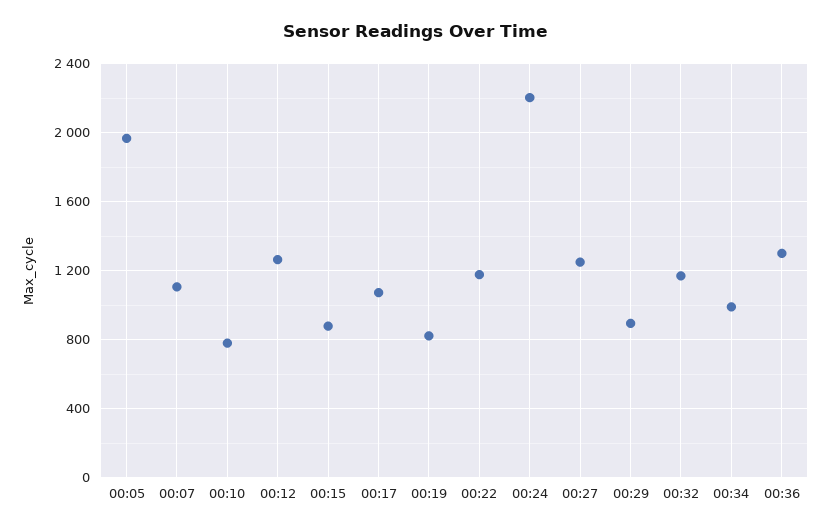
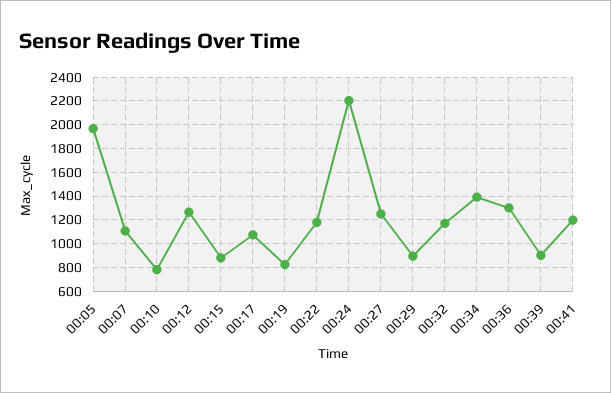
00:34: 1000 -> 1400
00:39: none -> 900
00:41: none -> 1200

